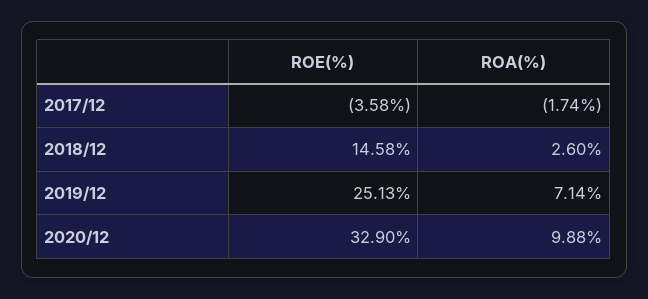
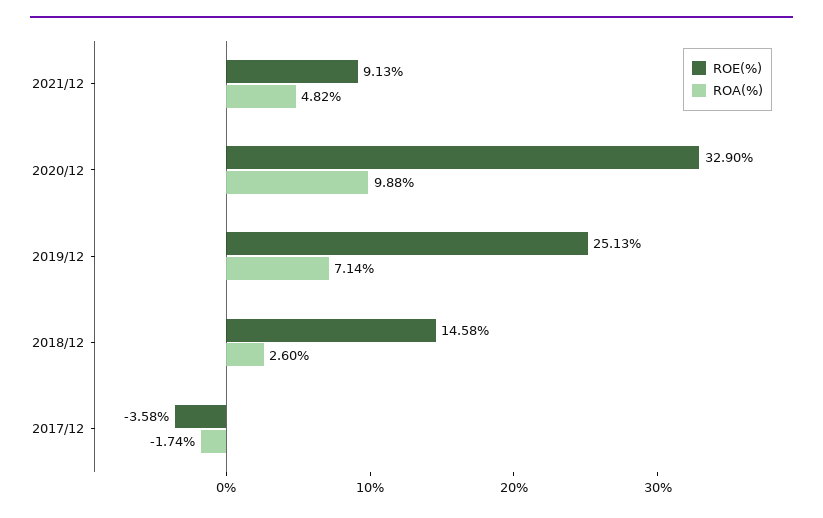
ROE(%), 2021/12: none -> 9.13
ROA(%), 2021/12: none -> 4.82

